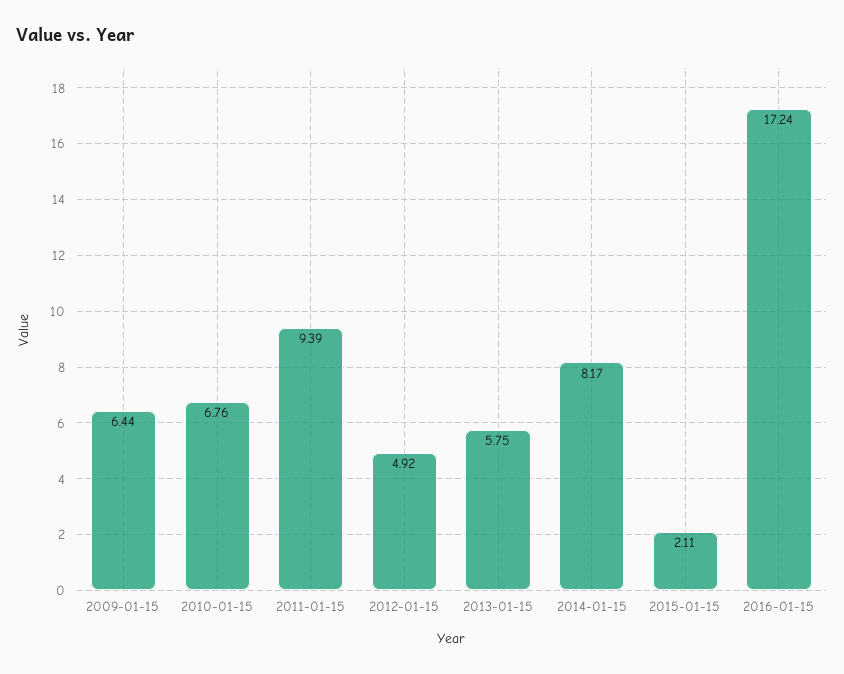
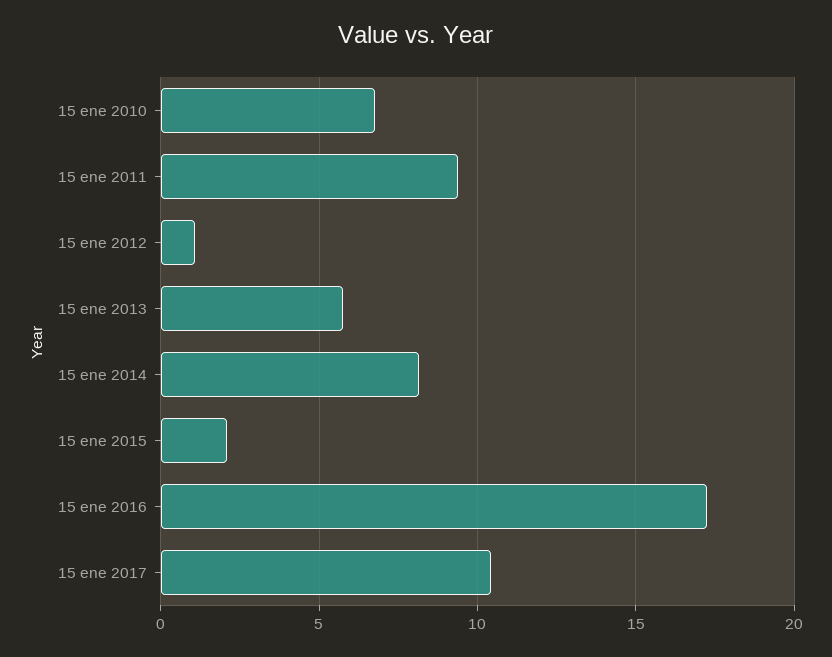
2009-01-15: 6.44 -> none
2012-01-15: 4.92 -> 1
15 ene 2017: none -> 10.5

